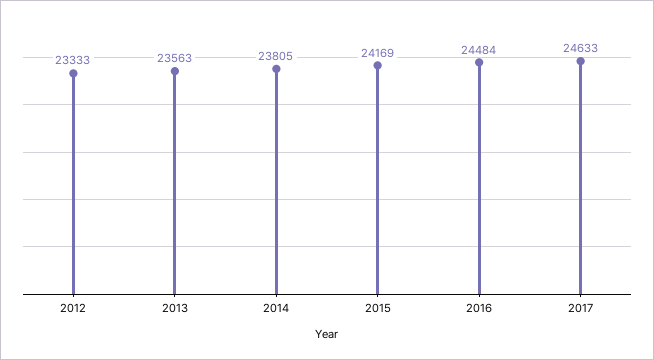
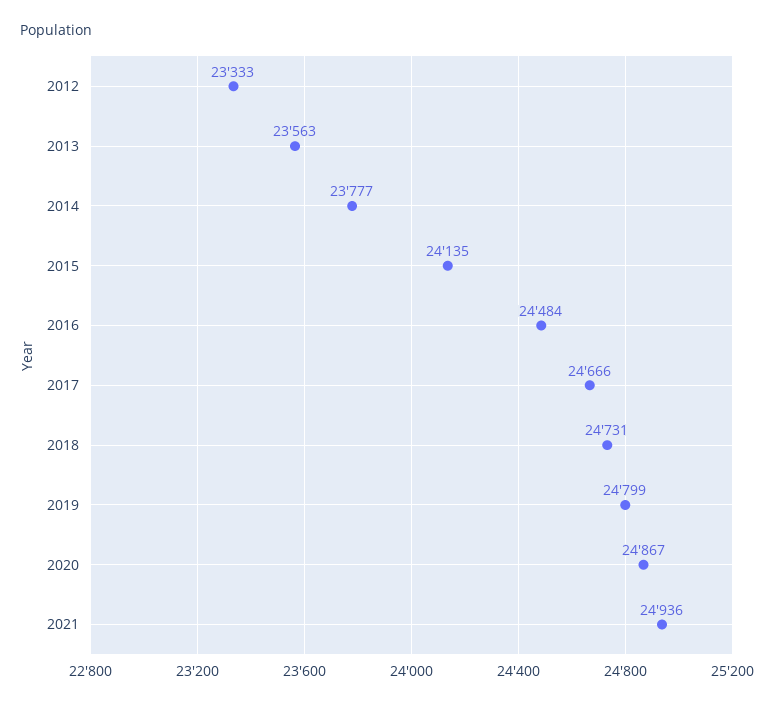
2014: 23805 -> 23777
2015: 24169 -> 24135
2017: 24633 -> 24666
2018: none -> 24731
2019: none -> 24799
2020: none -> 24867
2021: none -> 24936

